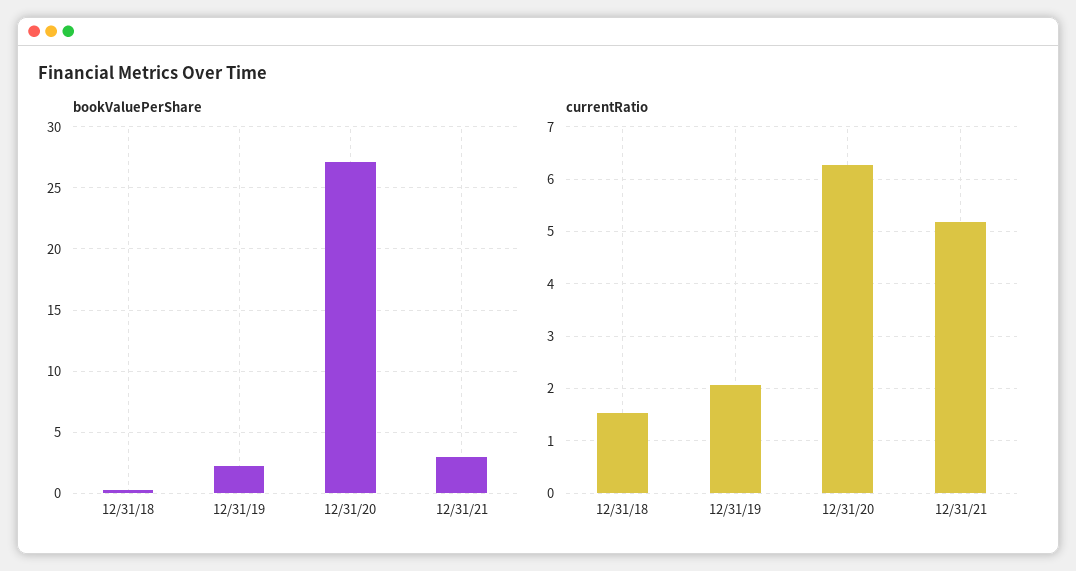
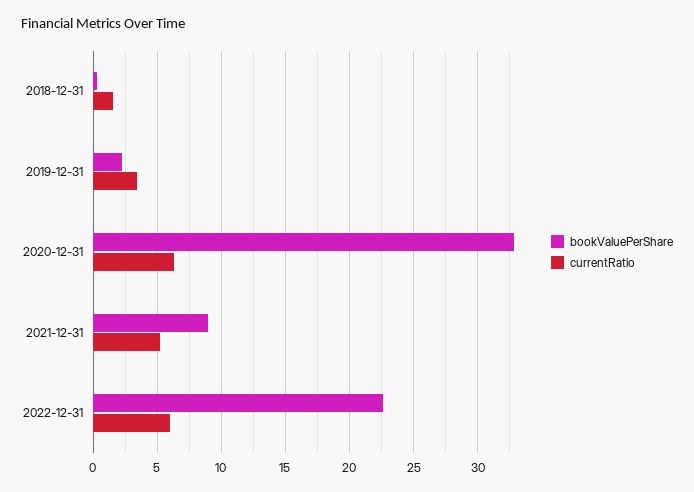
bookValuePerShare, 12/31/20: 27 -> 33
bookValuePerShare, 12/31/21: 3 -> 9
currentRatio, 12/31/19: 2 -> 3.5
bookValuePerShare, 2022-12-31: none -> 22.5
currentRatio, 2022-12-31: none -> 6

